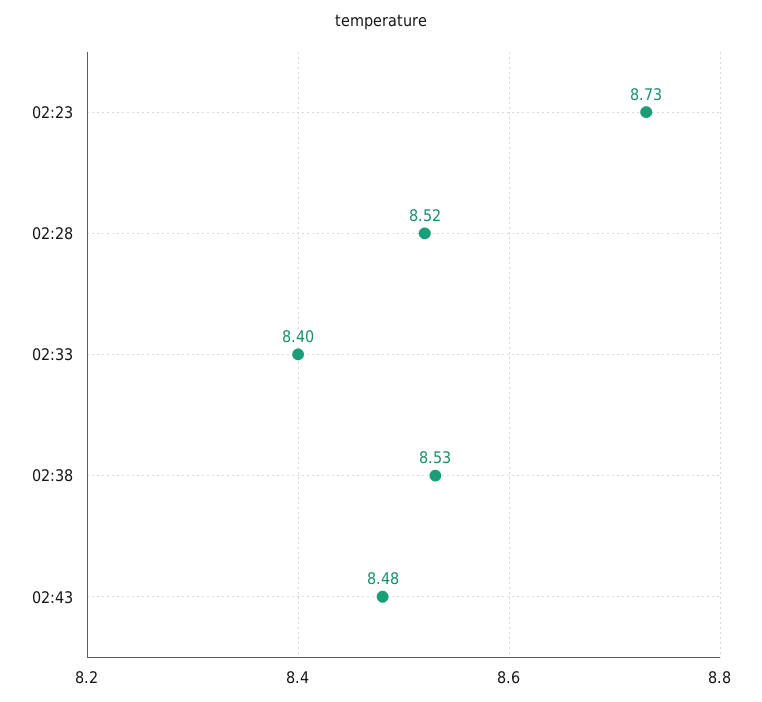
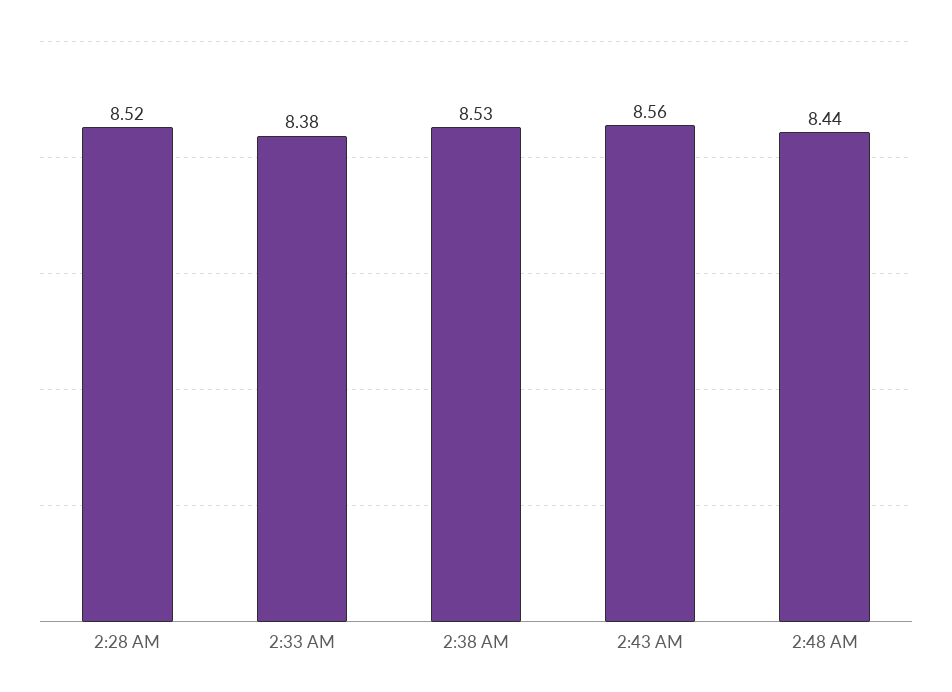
02:23: 8.73 -> none
02:33: 8.4 -> 8.38
02:43: 8.48 -> 8.56
2:48 AM: none -> 8.44

